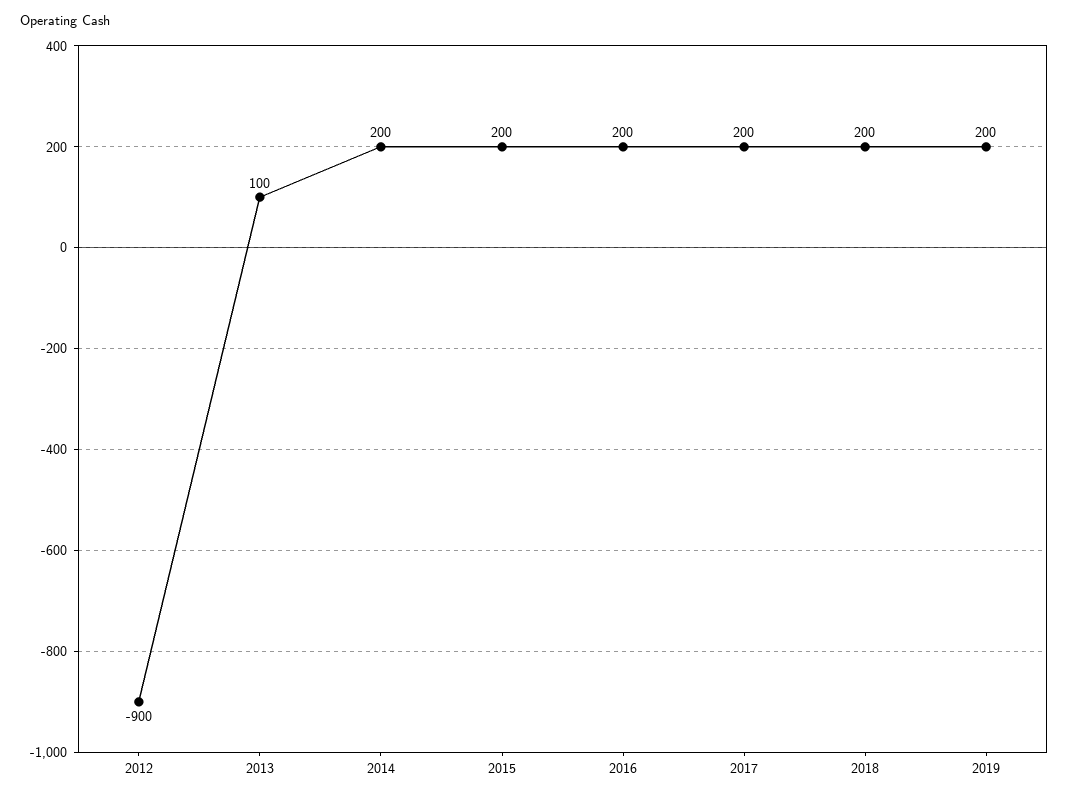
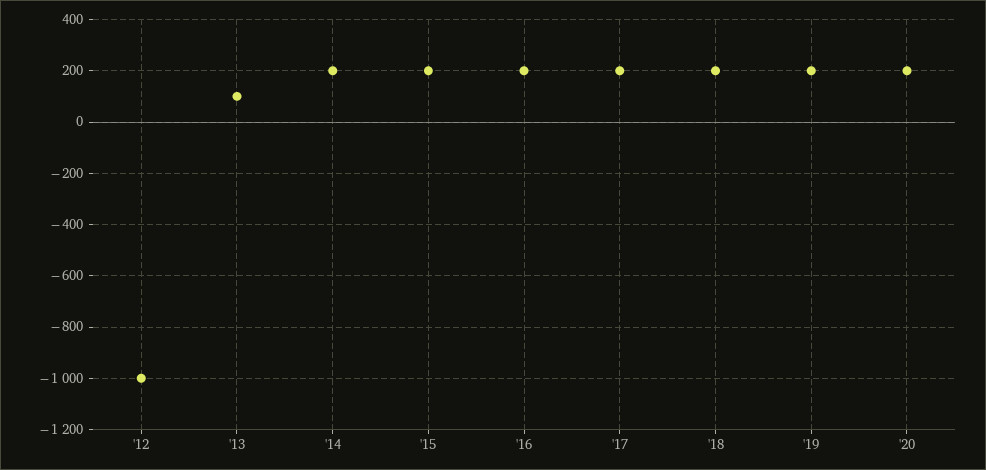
2012: -900 -> -1000
'20: none -> 200

